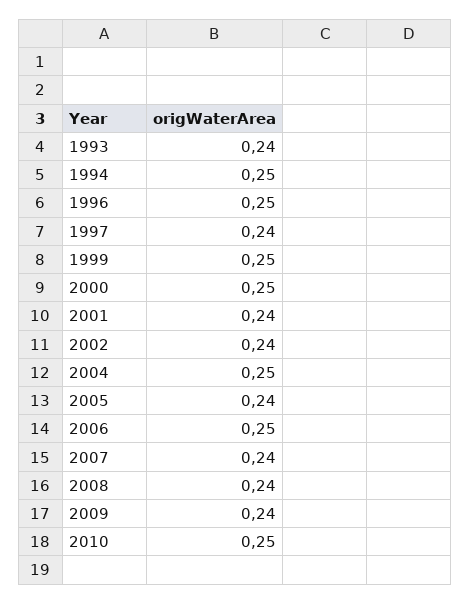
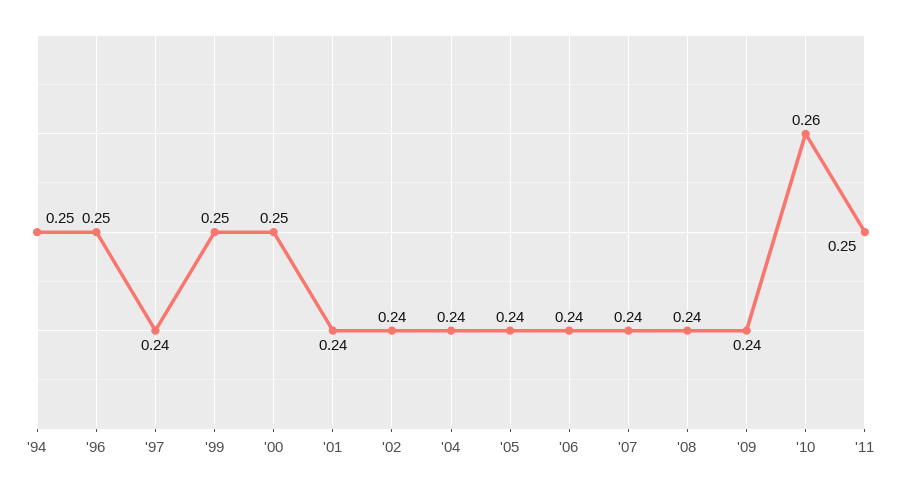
1993: 0.24 -> none
2004: 0.25 -> 0.24
2006: 0.25 -> 0.24
2010: 0.25 -> 0.26
'11: none -> 0.25

